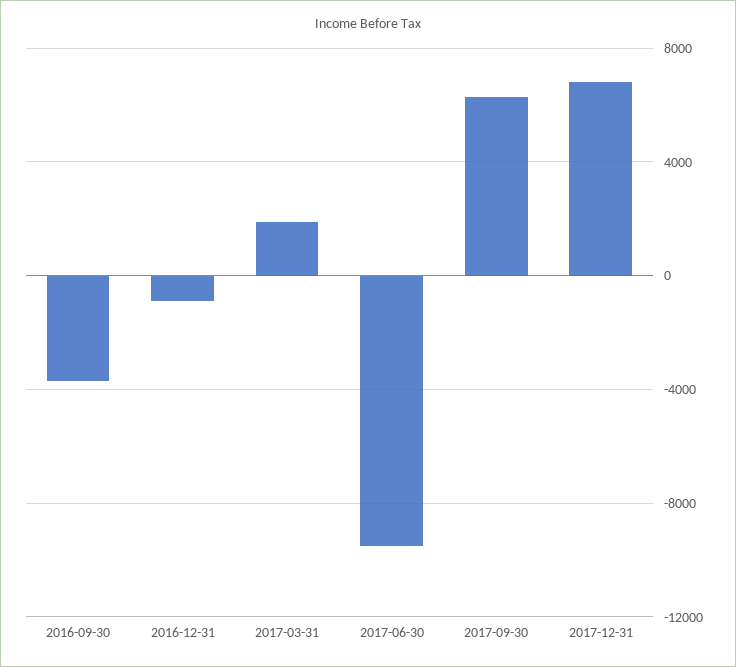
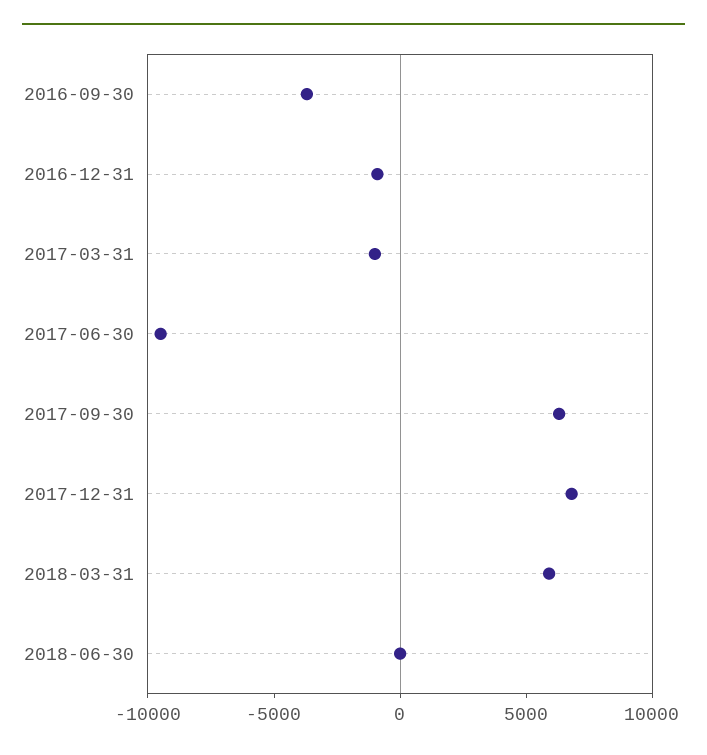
2017-03-31: 2000 -> -1000
2018-03-31: none -> 6000
2018-06-30: none -> 0

